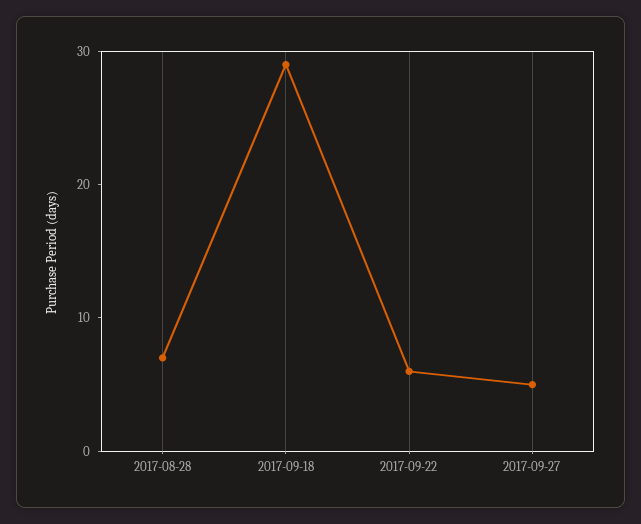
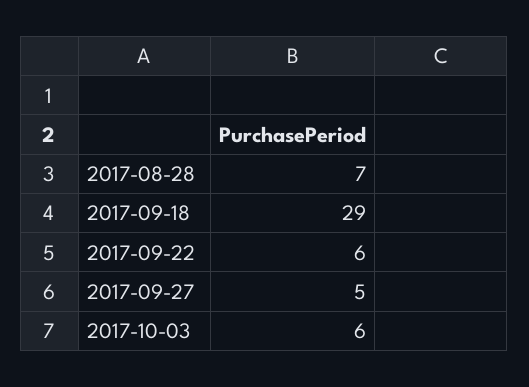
2017-10-03: none -> 6

